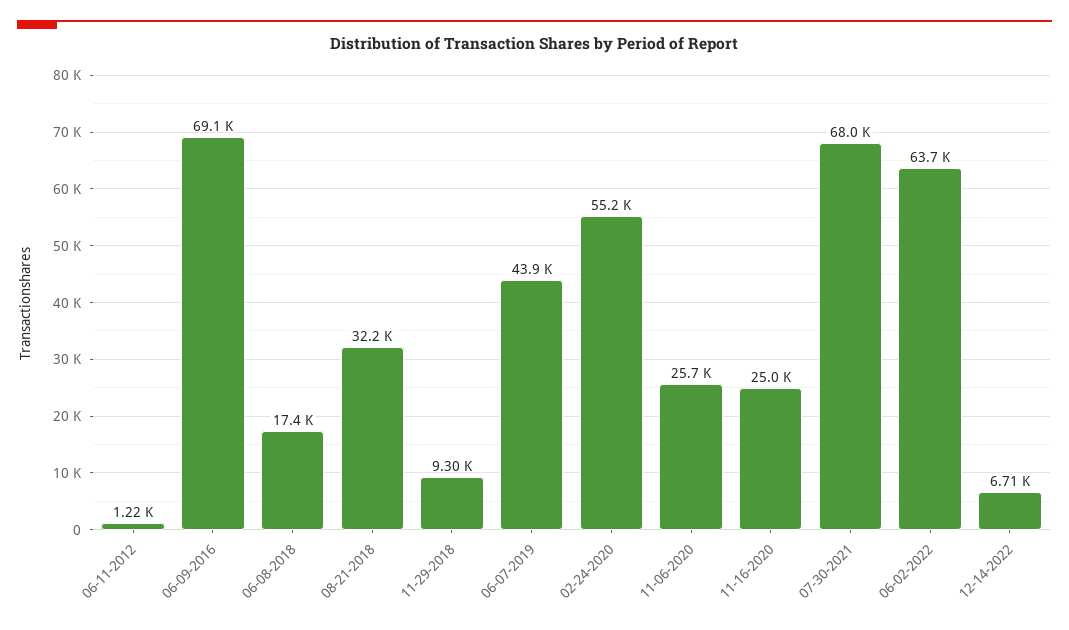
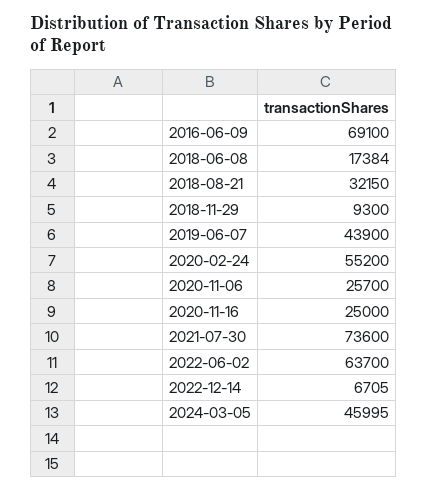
06-11-2012: 1220 -> none
07-30-2021: 68000 -> 73600
2024-03-05: none -> 45995

